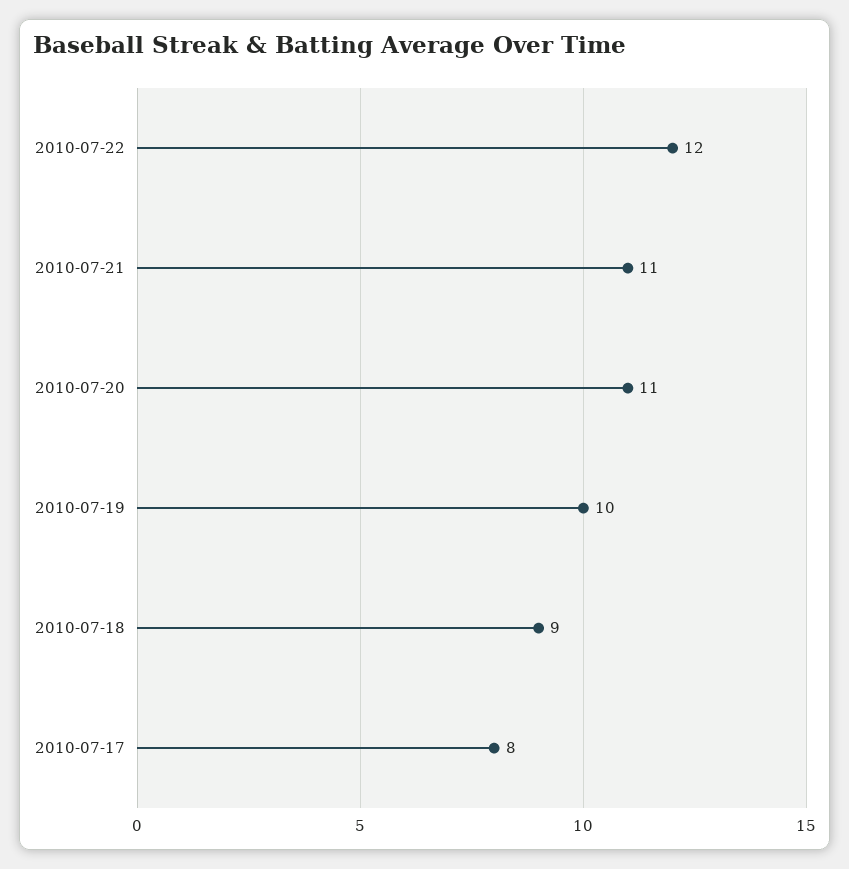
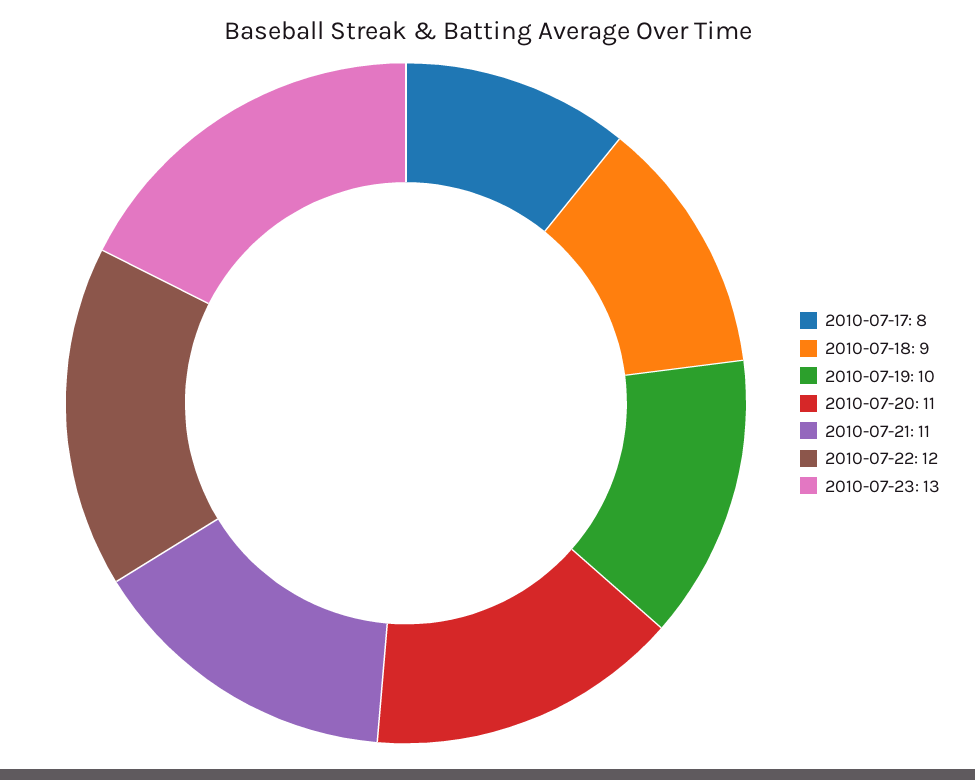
2010-07-23: none -> 13

